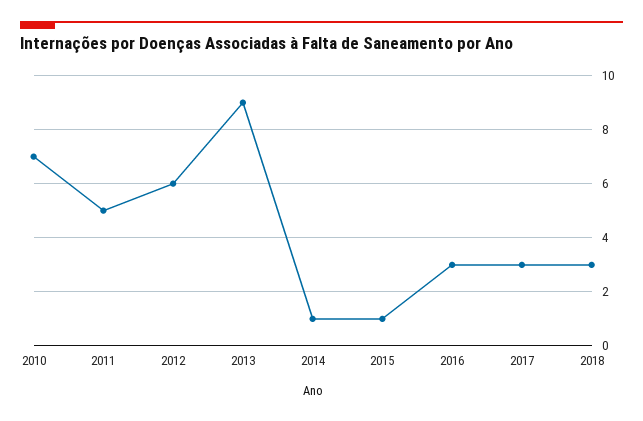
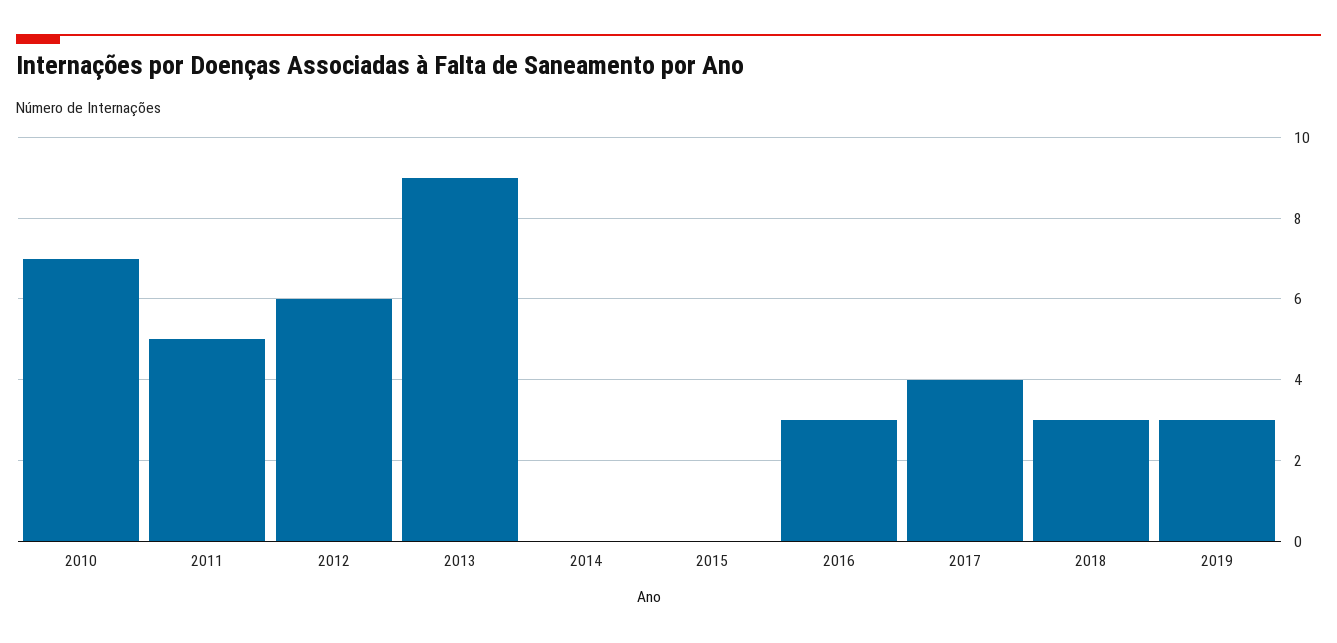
2014: 1 -> 0
2015: 1 -> 0
2017: 3 -> 4
2019: none -> 3

